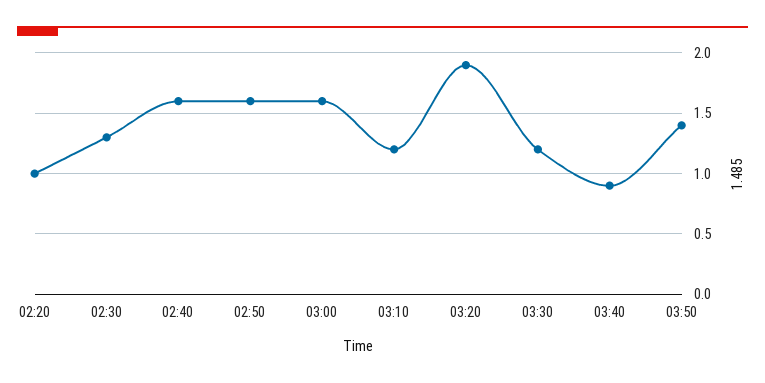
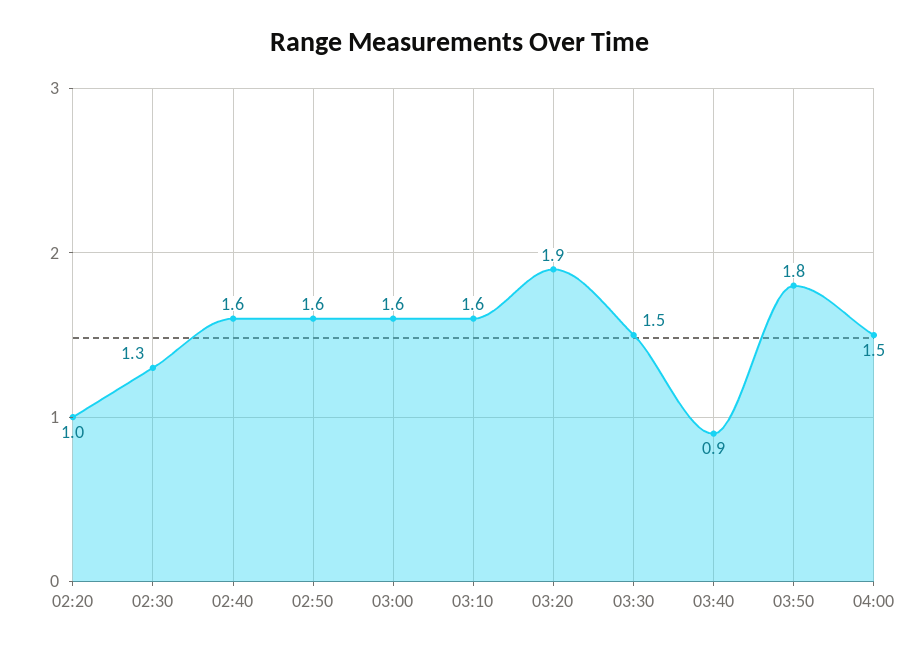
03:10: 1.2 -> 1.6
03:30: 1.2 -> 1.5
03:50: 1.4 -> 1.8
04:00: none -> 1.5

